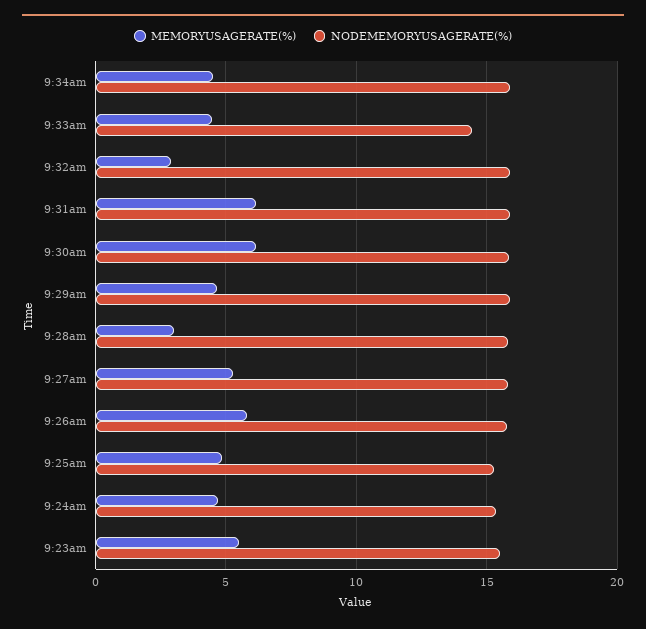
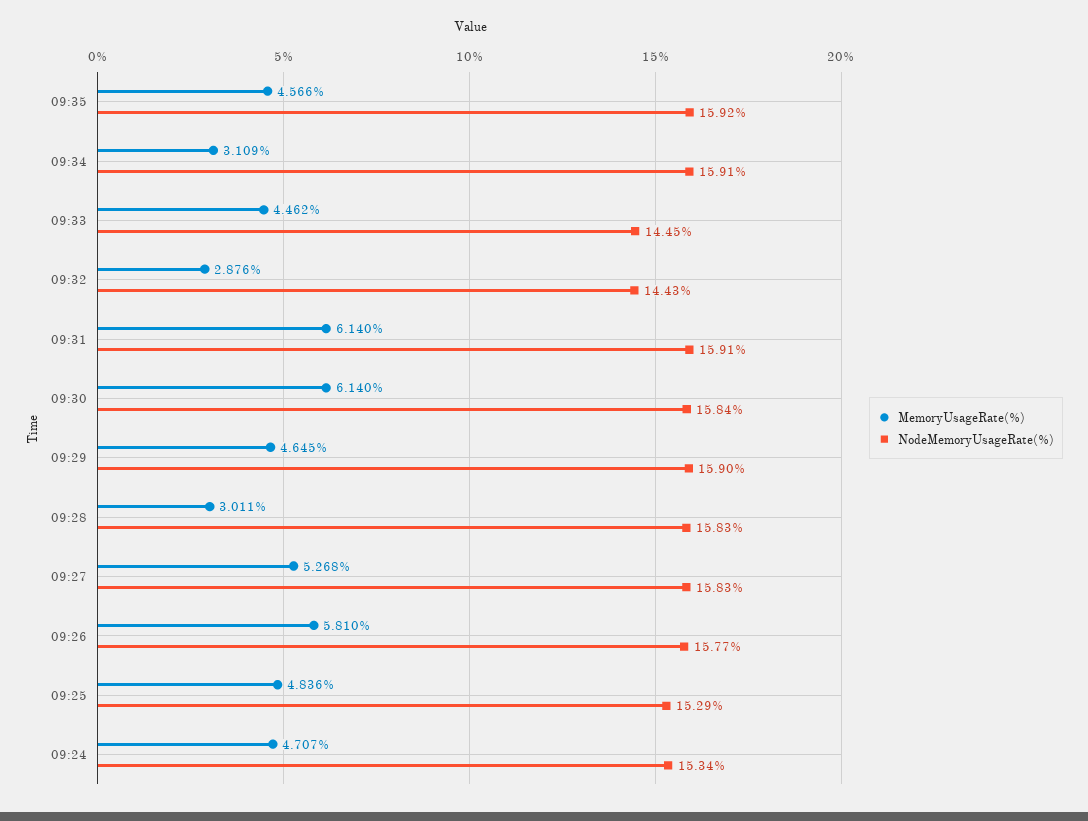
MEMORYUSAGERATE(%), 9:34am: 4.5 -> 3.109
NODEMEMORYUSAGERATE(%), 9:32am: 16 -> 14.43
MEMORYUSAGERATE(%), 9:23am: 5.5 -> none
NODEMEMORYUSAGERATE(%), 9:23am: 15.5 -> none
MEMORYUSAGERATE(%), 09:35: none -> 4.566
NODEMEMORYUSAGERATE(%), 09:35: none -> 15.92

